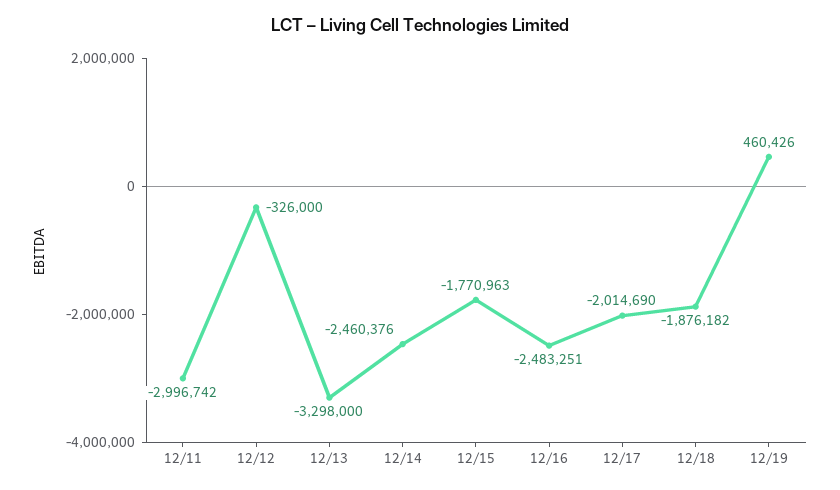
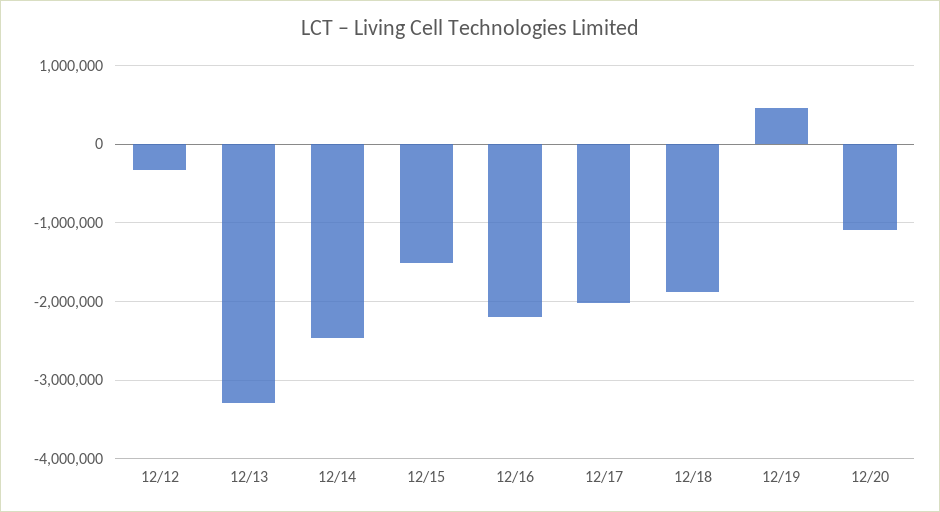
12/11: -2996742 -> none
12/15: -1770963 -> -1500000
12/16: -2483251 -> -2200000
12/20: none -> -1100000

